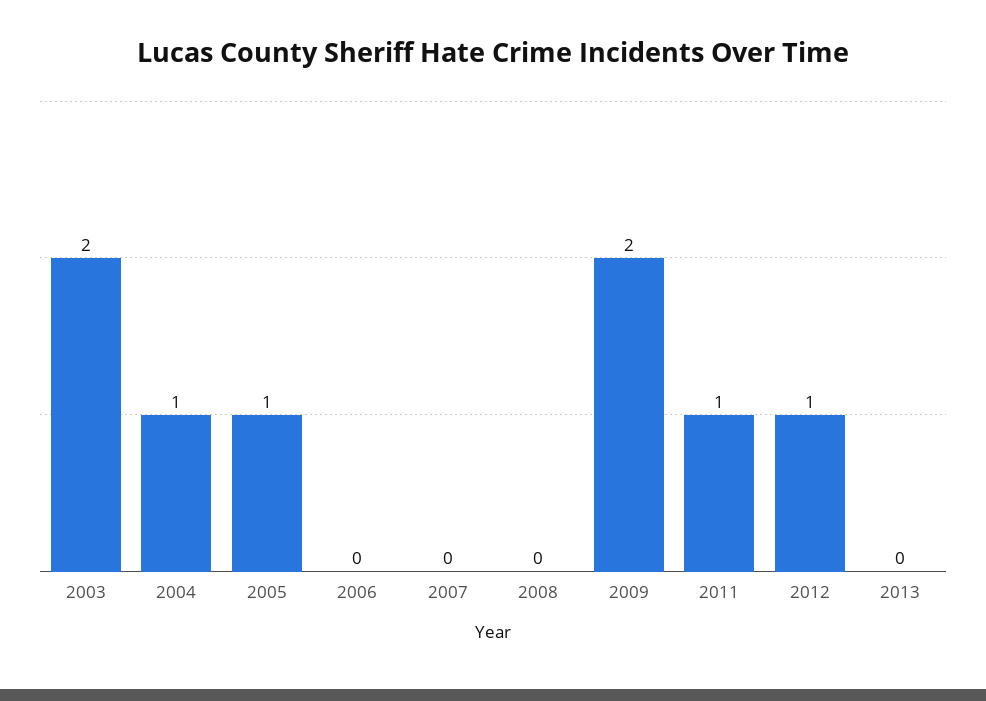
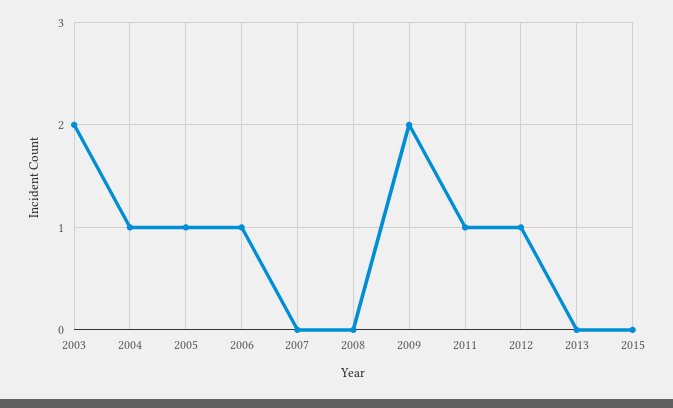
2006: 0 -> 1
2015: none -> 0

